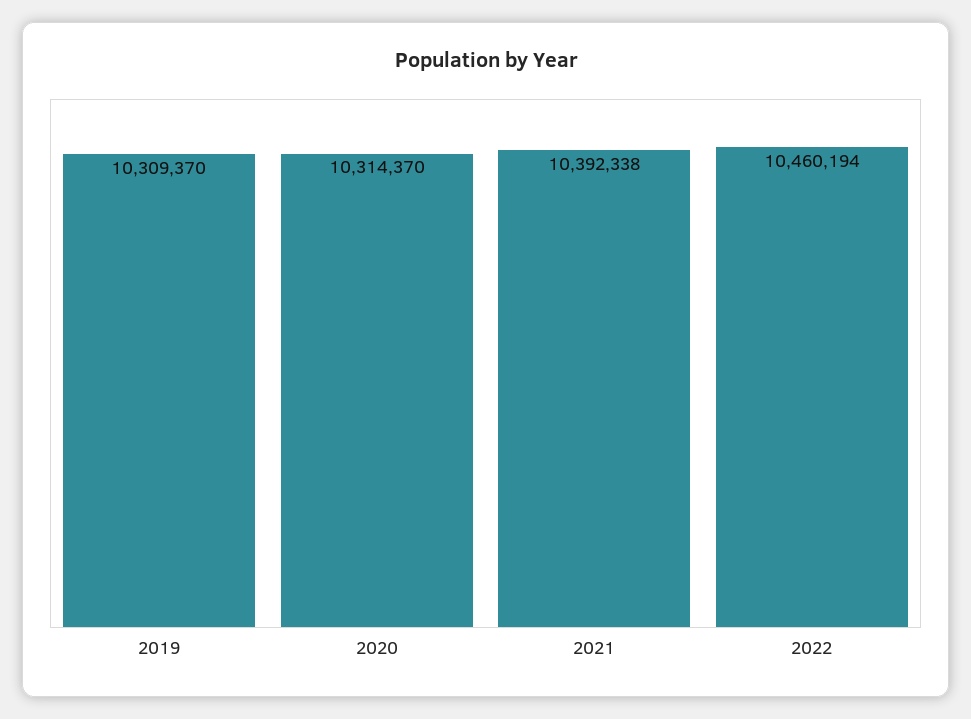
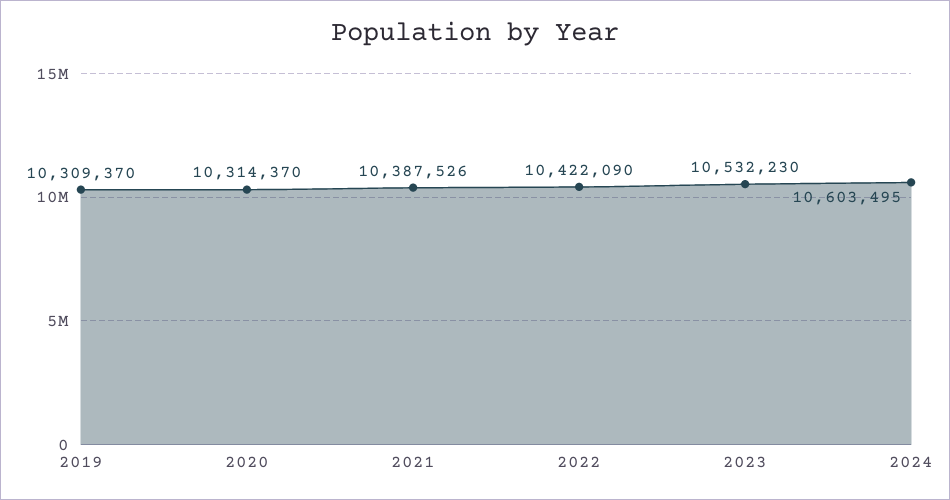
2021: 10392338 -> 10387526
2022: 10460194 -> 10422090
2023: none -> 10532230
2024: none -> 10603495

